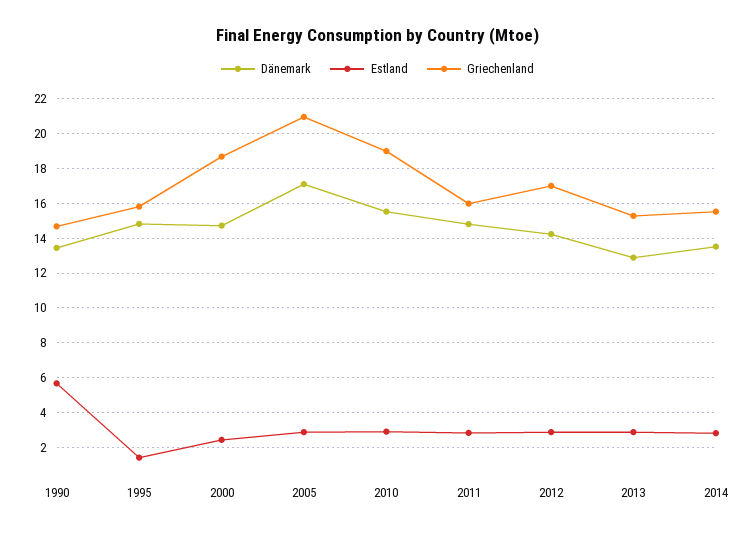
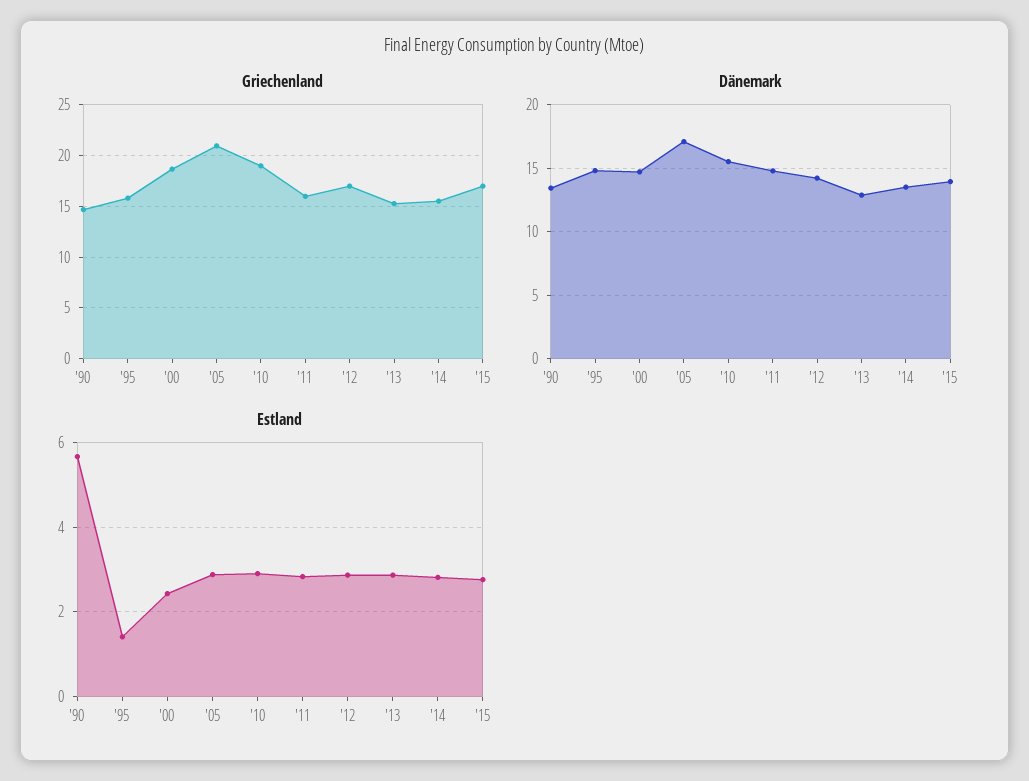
Griechenland, '15: none -> 17
Dänemark, '15: none -> 14
Estland, '15: none -> 2.8

